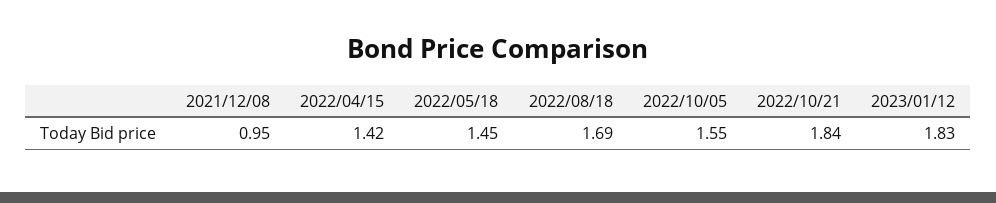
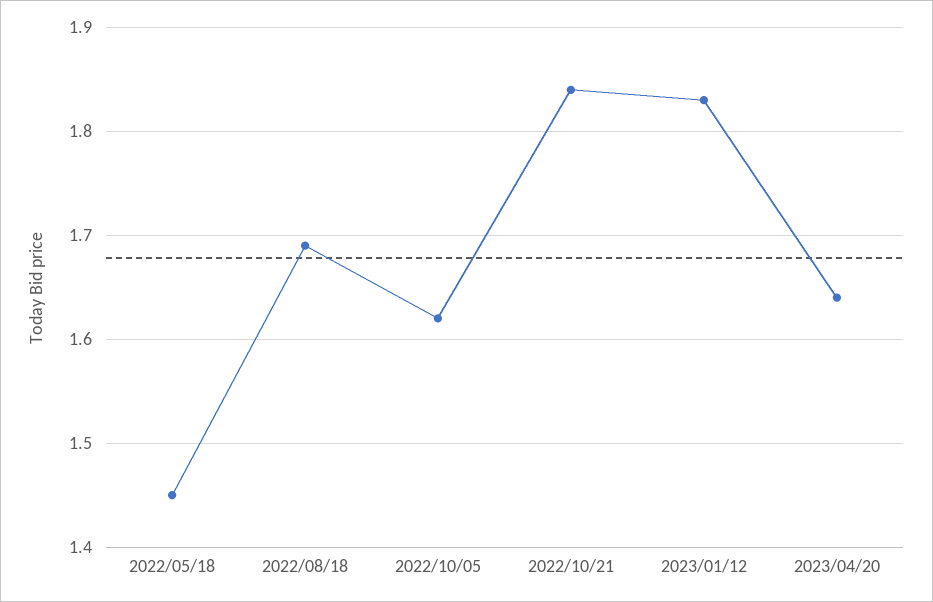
2021/12/08: 0.95 -> none
2022/04/15: 1.42 -> none
2022/10/05: 1.55 -> 1.62
2023/04/20: none -> 1.64

